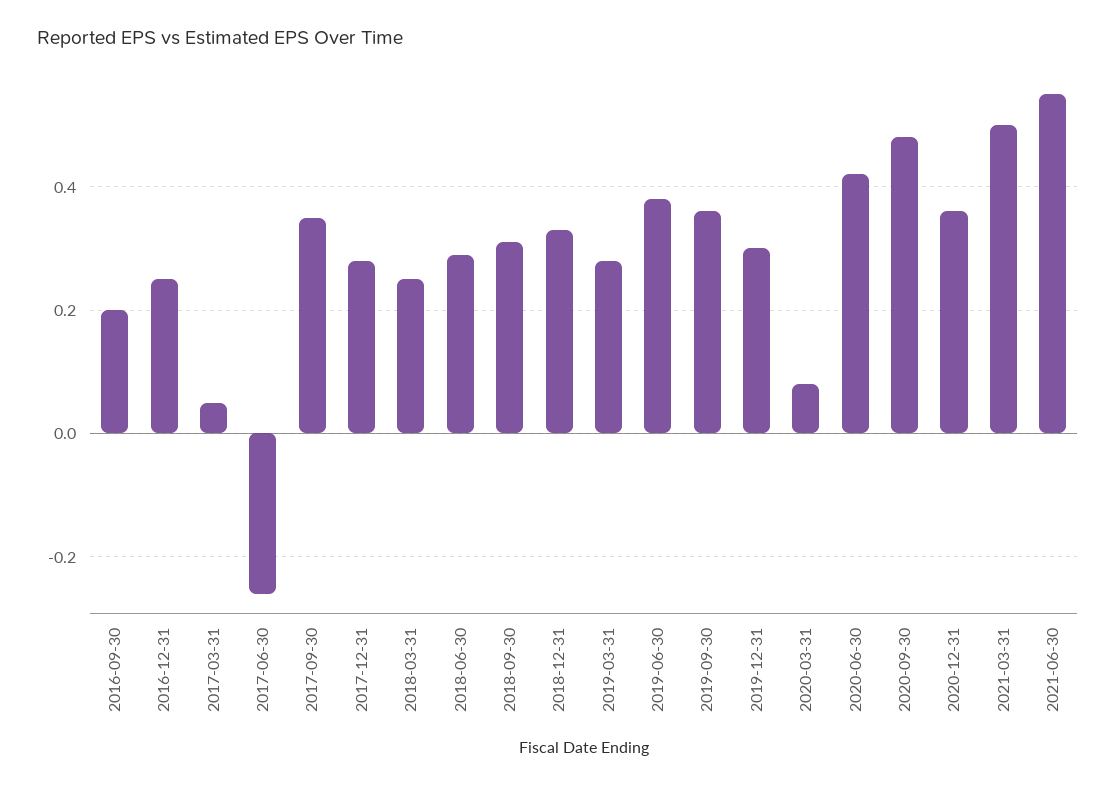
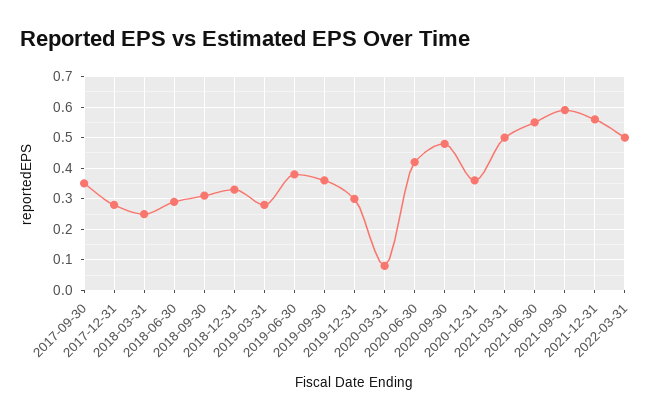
2016-09-30: 0.2 -> none
2016-12-31: 0.25 -> none
2017-03-31: 0.05 -> none
2017-06-30: -0.25 -> none
2021-09-30: none -> 0.6
2021-12-31: none -> 0.55
2022-03-31: none -> 0.5

